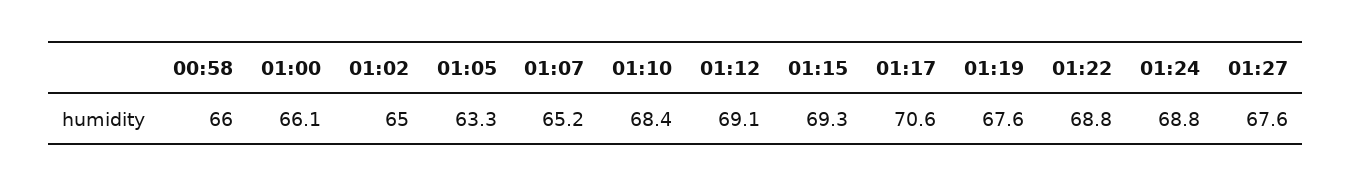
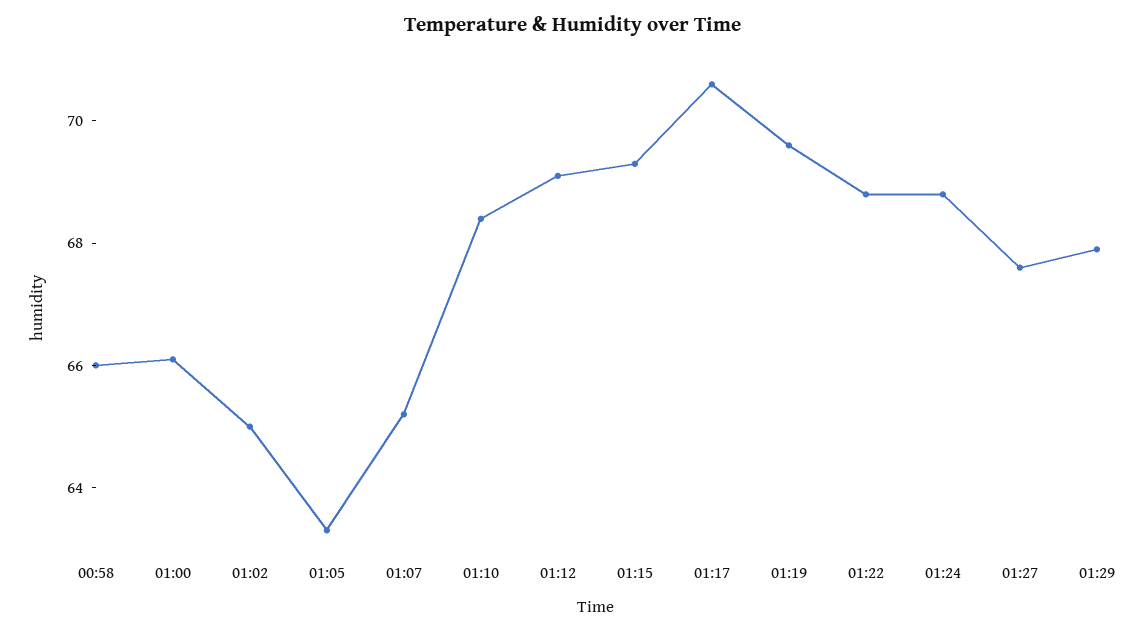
01:19: 67.6 -> 69.5
01:29: none -> 68

